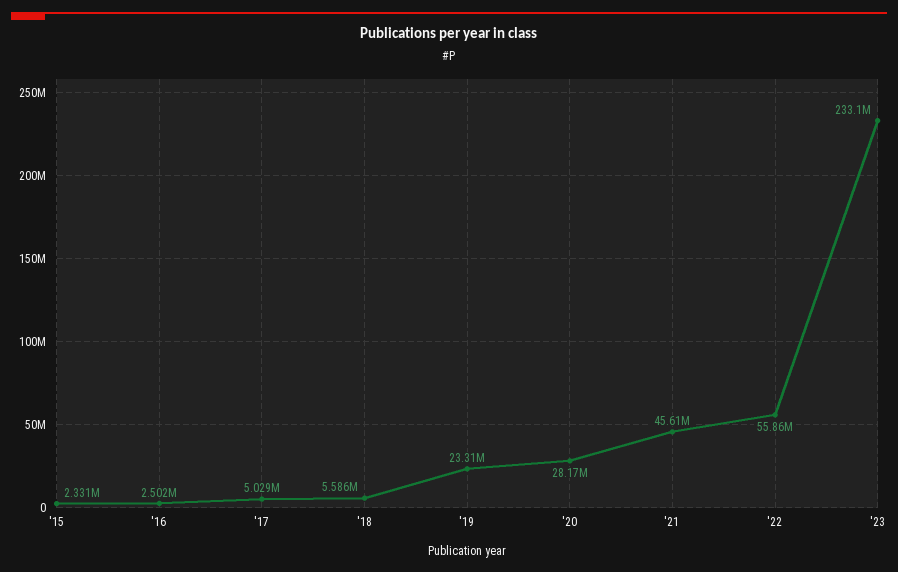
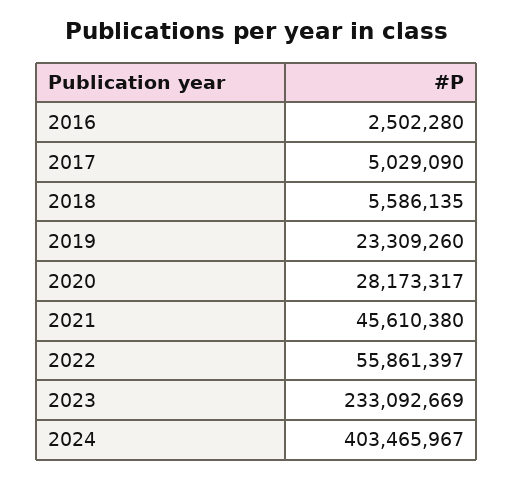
'15: 2331000 -> none
2024: none -> 403465967

